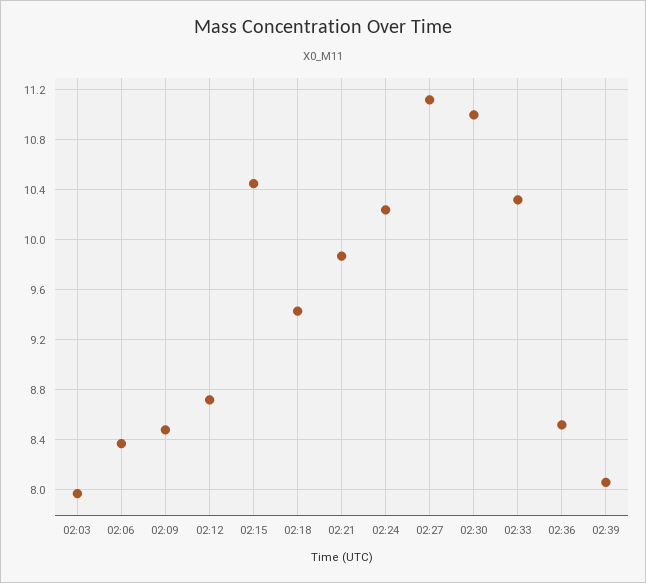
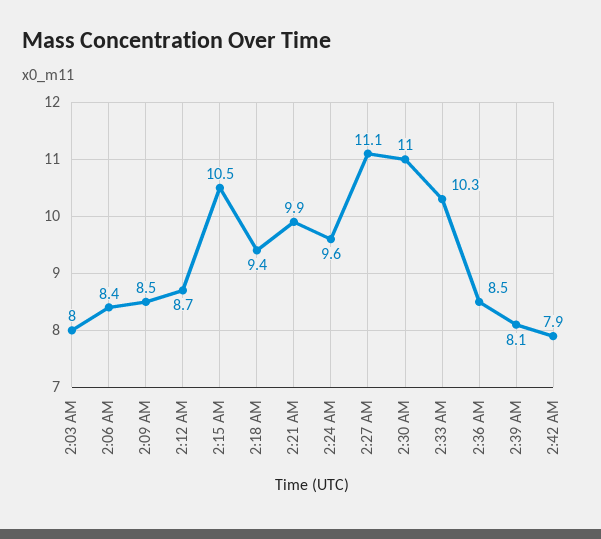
02:24: 10.25 -> 9.6
2:42 AM: none -> 7.9

